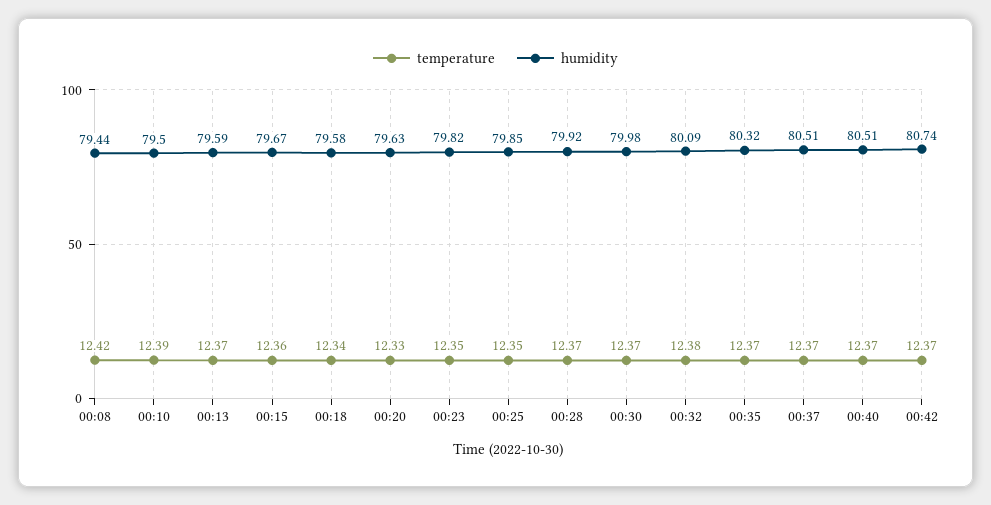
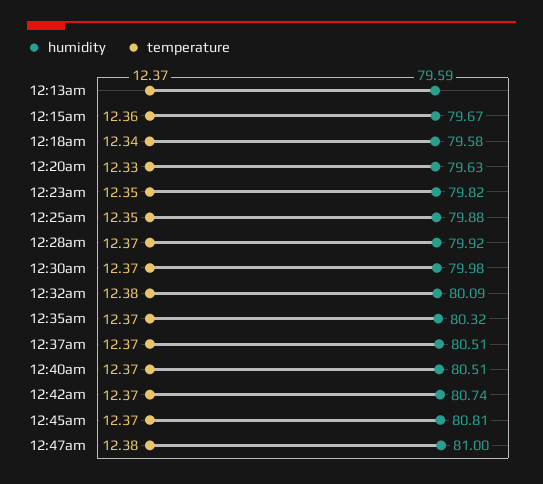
temperature, 00:08: 12.42 -> none
humidity, 00:08: 79.44 -> none
temperature, 00:10: 12.39 -> none
humidity, 00:10: 79.5 -> none
humidity, 00:25: 79.85 -> 79.88
humidity, 12:45am: none -> 80.81
temperature, 12:45am: none -> 12.37
humidity, 12:47am: none -> 81
temperature, 12:47am: none -> 12.38

